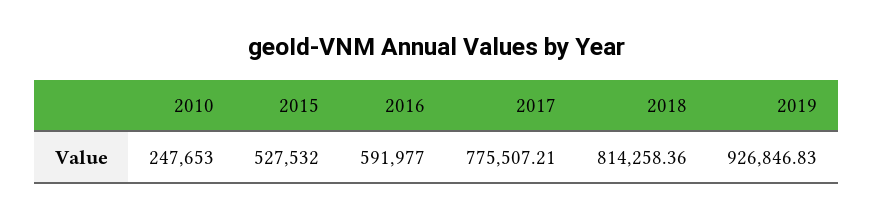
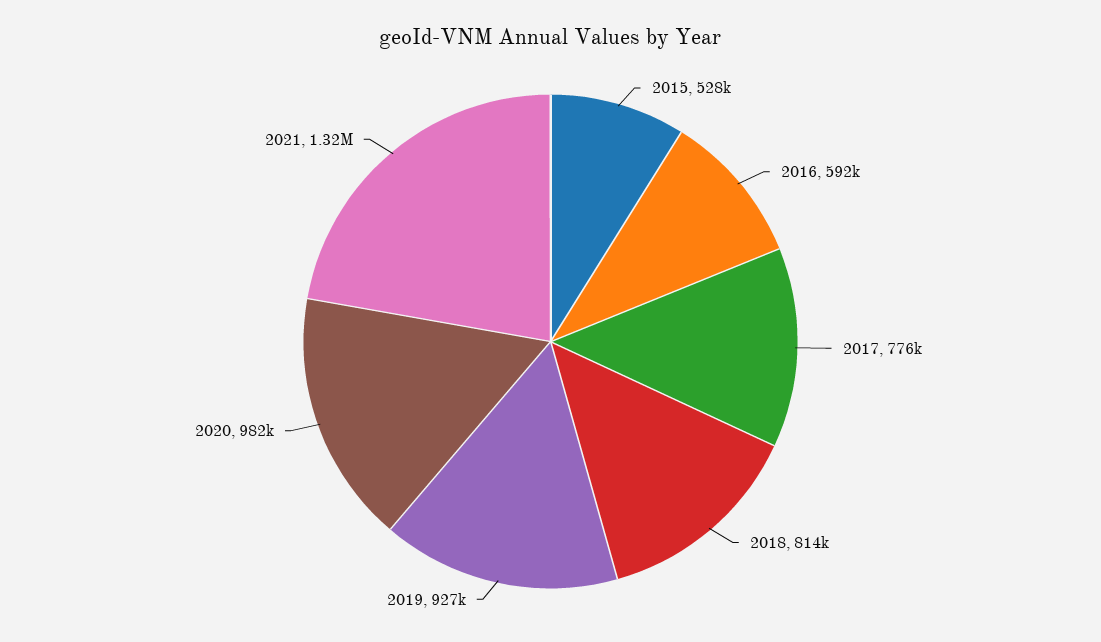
2010: 247653 -> none
2020: none -> 982000
2021: none -> 1320000

